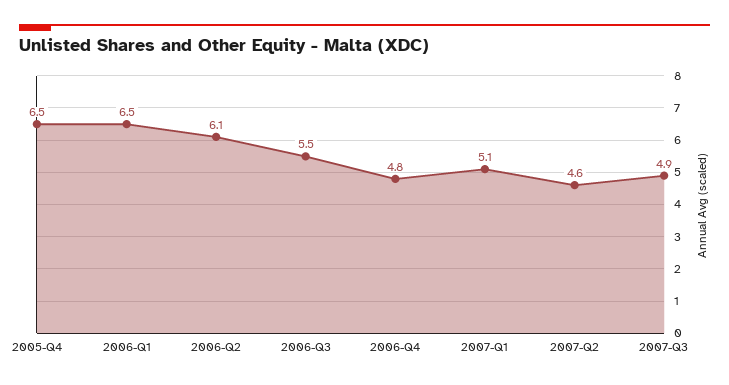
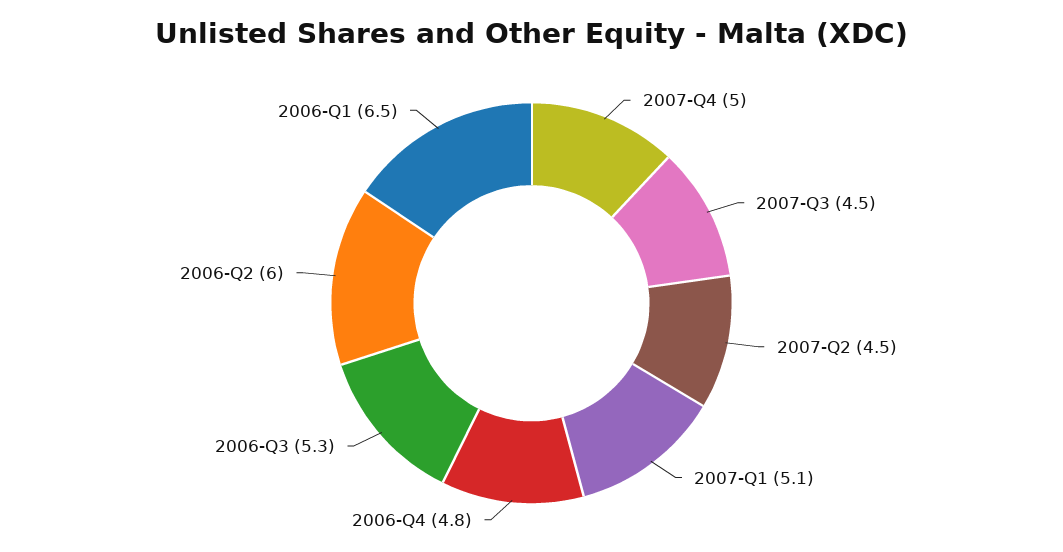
2005-Q4: 6.5 -> none
2006-Q2: 6.1 -> 6
2006-Q3: 5.5 -> 5.3
2007-Q2: 4.6 -> 4.5
2007-Q3: 4.9 -> 4.5
2007-Q4: none -> 5

